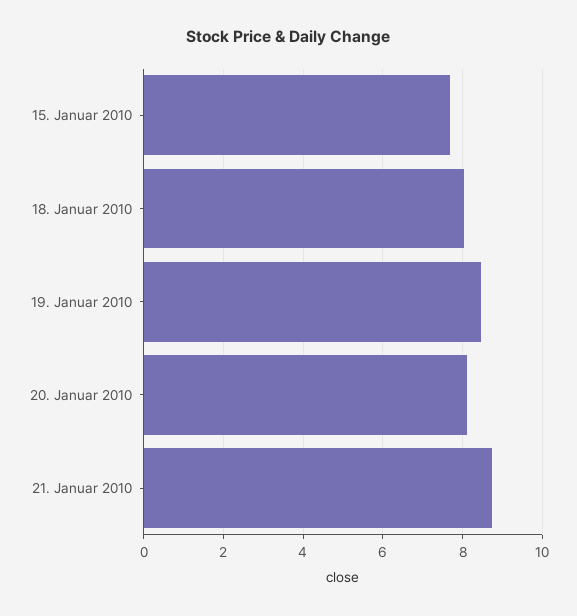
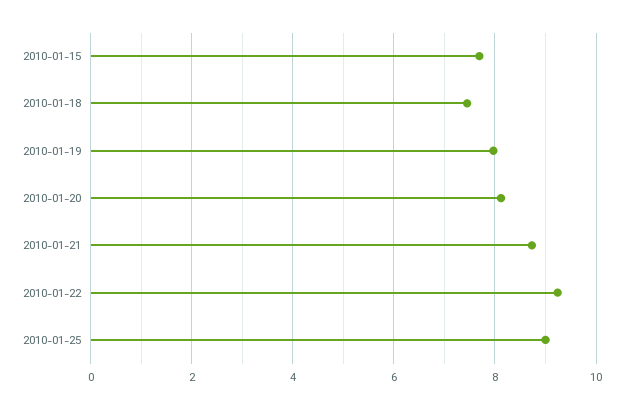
18. Januar 2010: 8 -> 7.4
19. Januar 2010: 8.4 -> 8
2010-01-22: none -> 9.2
2010-01-25: none -> 9

